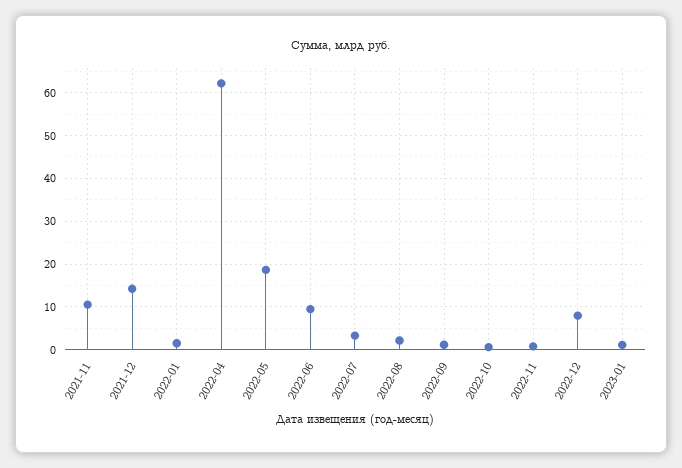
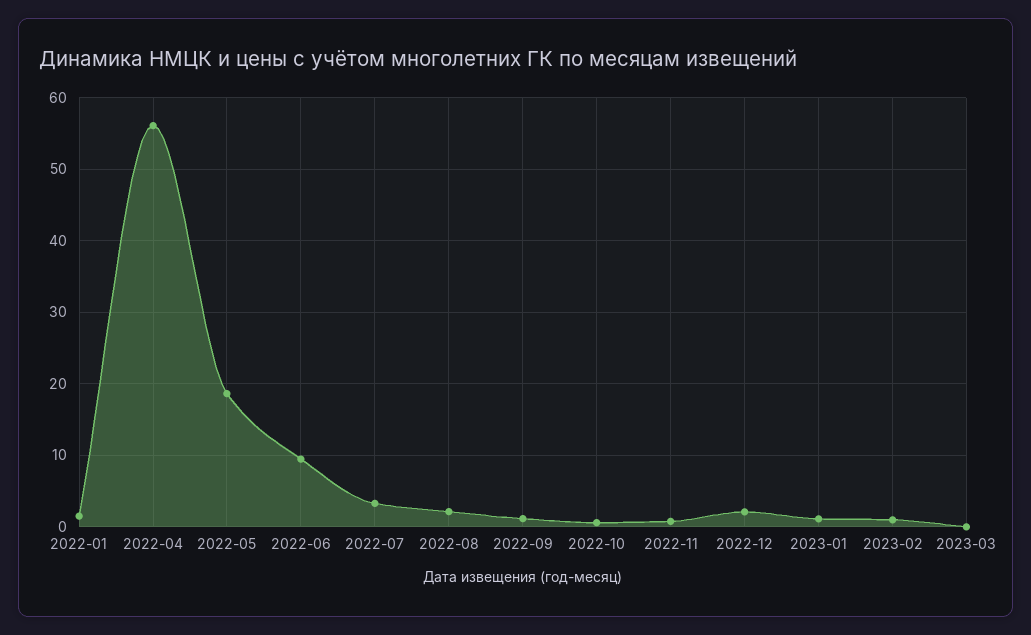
2021-11: 10 -> none
2021-12: 14 -> none
2022-04: 62 -> 56
2022-12: 8 -> 2
2023-02: none -> 1
2023-03: none -> 0

